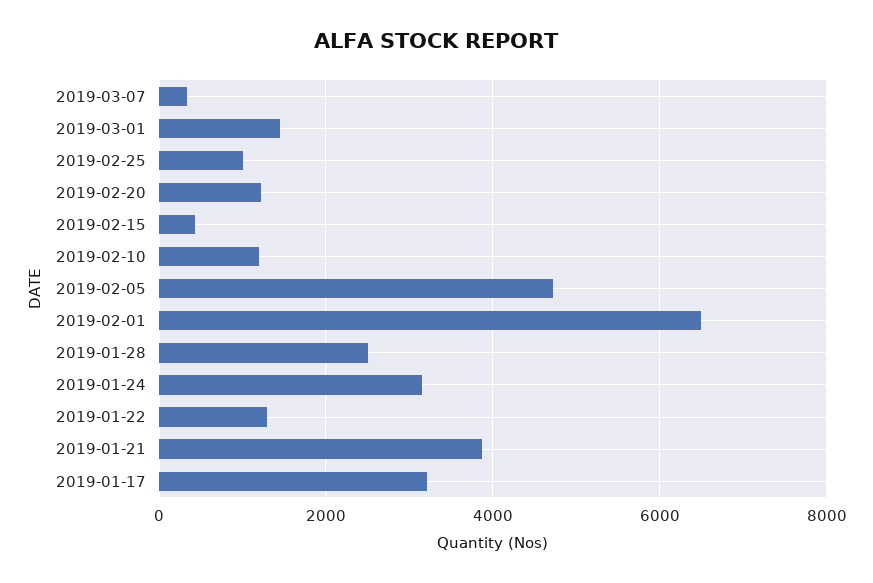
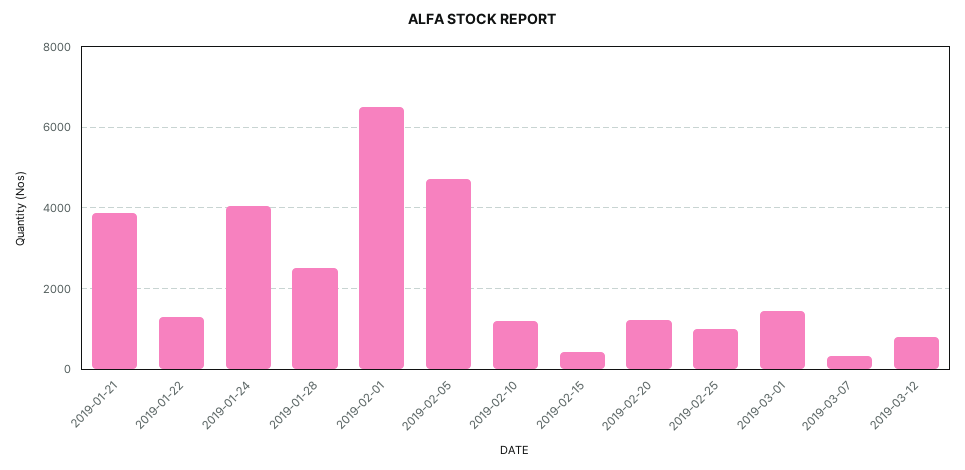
2019-01-24: 3200 -> 4000
2019-01-17: 3200 -> none
2019-03-12: none -> 800

